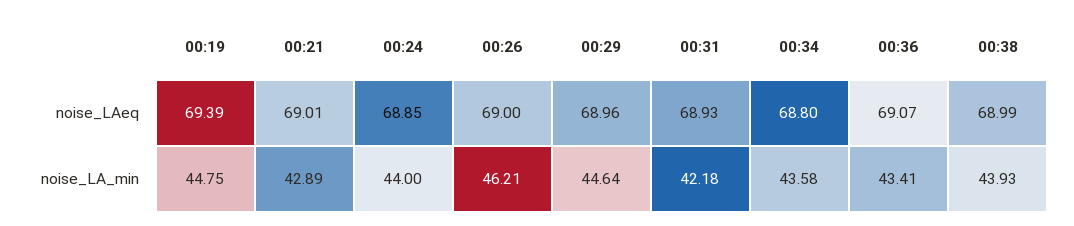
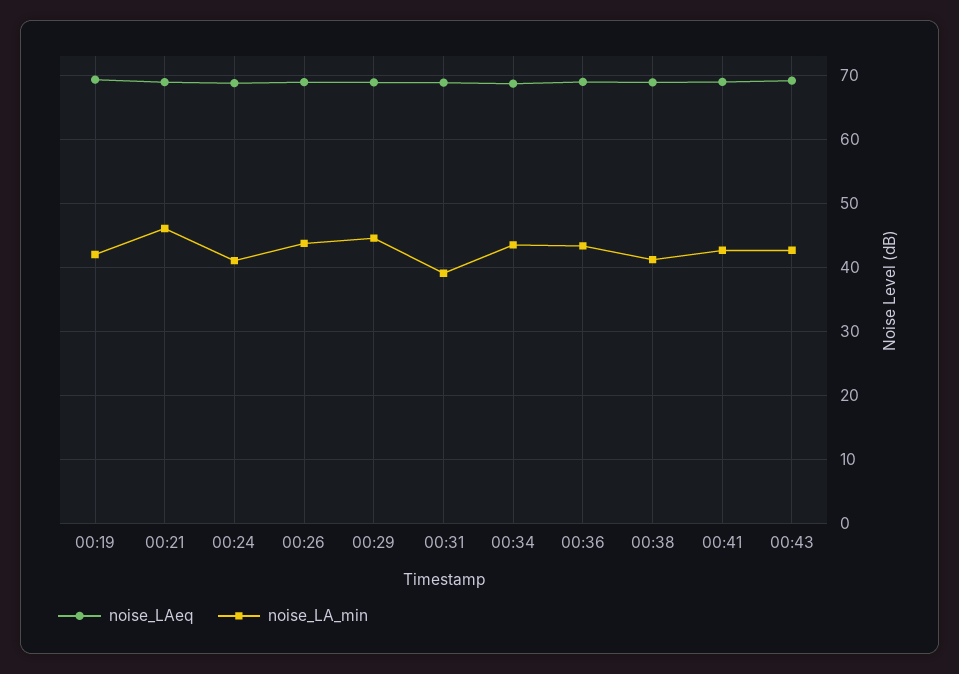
noise_LA_min, 00:19: 44.75 -> 42
noise_LA_min, 00:21: 42.89 -> 46
noise_LA_min, 00:24: 44 -> 41
noise_LA_min, 00:26: 46.21 -> 44
noise_LA_min, 00:31: 42.18 -> 39
noise_LA_min, 00:38: 43.93 -> 41
noise_LAeq, 00:41: none -> 69
noise_LA_min, 00:41: none -> 43
noise_LAeq, 00:43: none -> 69
noise_LA_min, 00:43: none -> 43

